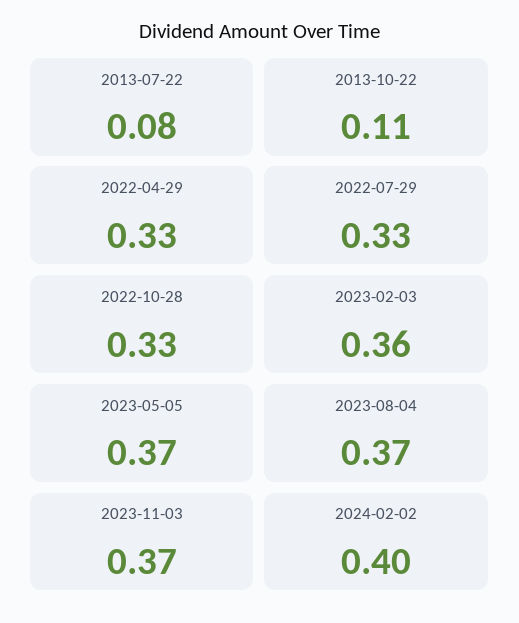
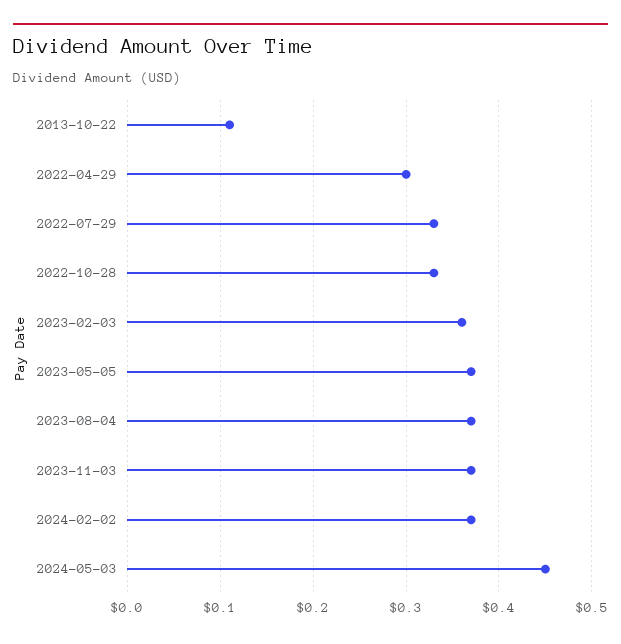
2013-07-22: 0.08 -> none
2022-04-29: 0.33 -> 0.3
2024-02-02: 0.4 -> 0.37
2024-05-03: none -> 0.45

